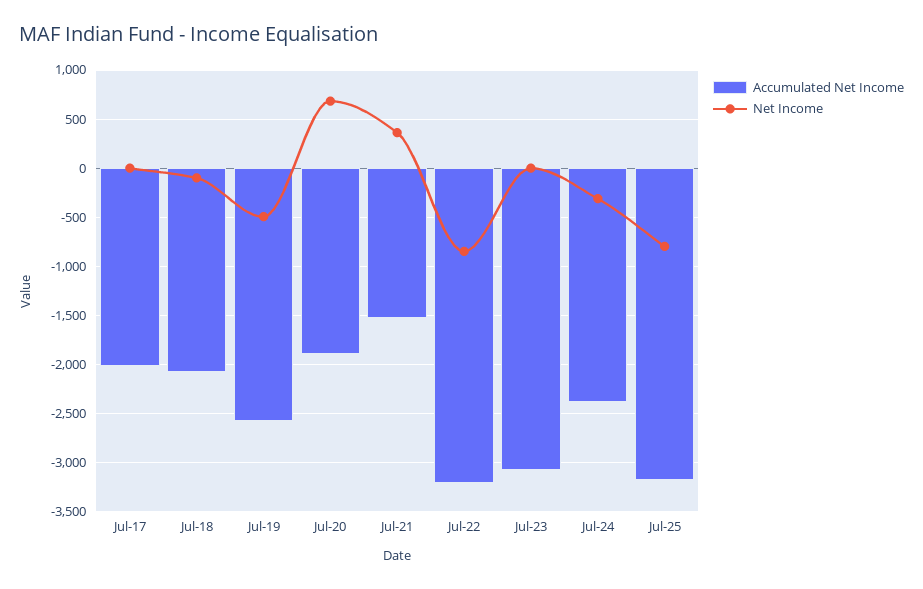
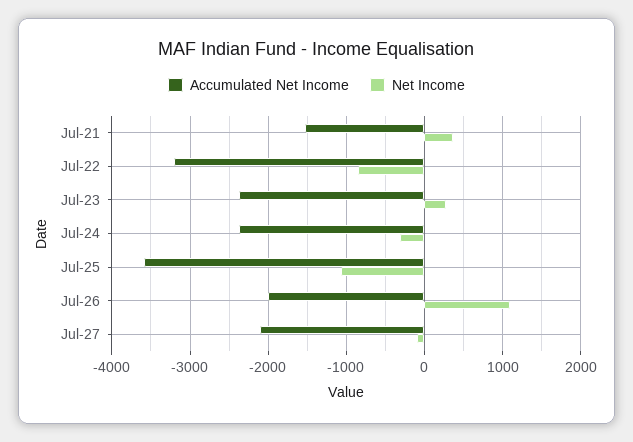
Accumulated Net Income, Jul-17: -2000 -> none
Net Income, Jul-17: 0 -> none
Accumulated Net Income, Jul-18: -2100 -> none
Net Income, Jul-18: -100 -> none
Accumulated Net Income, Jul-19: -2600 -> none
Net Income, Jul-19: -500 -> none
Accumulated Net Income, Jul-20: -1900 -> none
Net Income, Jul-20: 700 -> none
Accumulated Net Income, Jul-23: -3100 -> -2400
Net Income, Jul-23: 0 -> 300
Accumulated Net Income, Jul-25: -3200 -> -3600
Net Income, Jul-25: -800 -> -1100
Accumulated Net Income, Jul-26: none -> -2000
Net Income, Jul-26: none -> 1100
Accumulated Net Income, Jul-27: none -> -2100
Net Income, Jul-27: none -> -100

